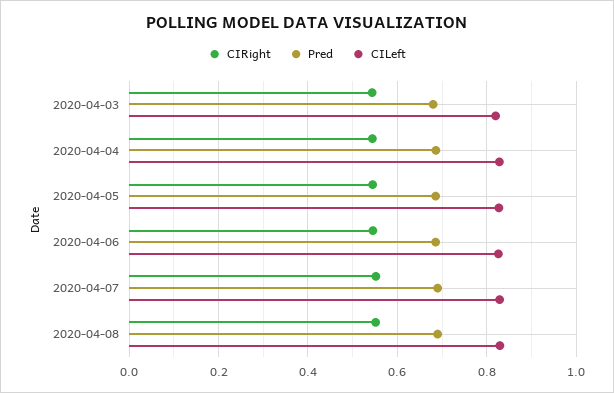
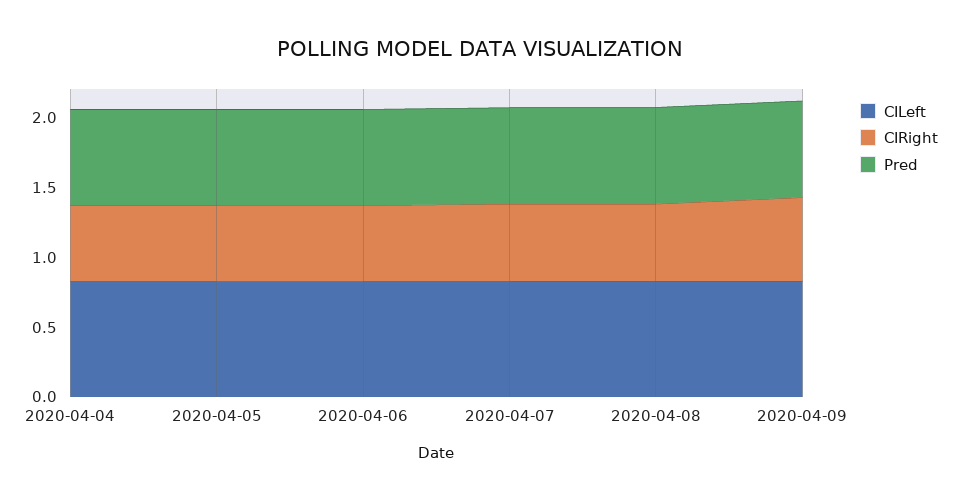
CIRight, 2020-04-03: 0.54 -> none
Pred, 2020-04-03: 0.68 -> none
CILeft, 2020-04-03: 0.82 -> none
CILeft, 2020-04-09: none -> 0.8
CIRight, 2020-04-09: none -> 0.6
Pred, 2020-04-09: none -> 0.7

